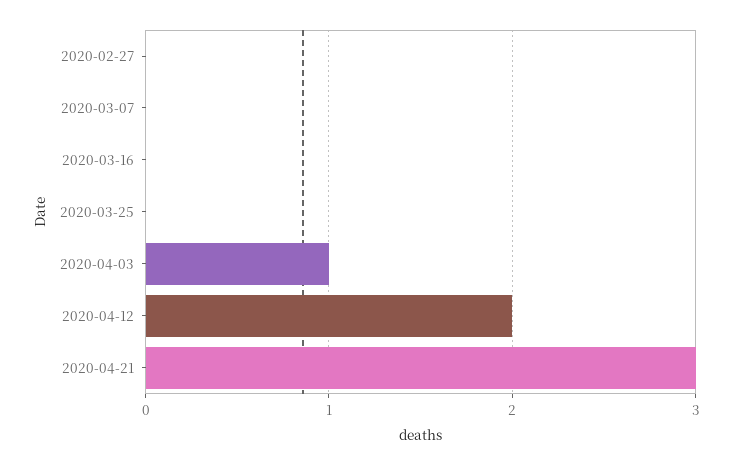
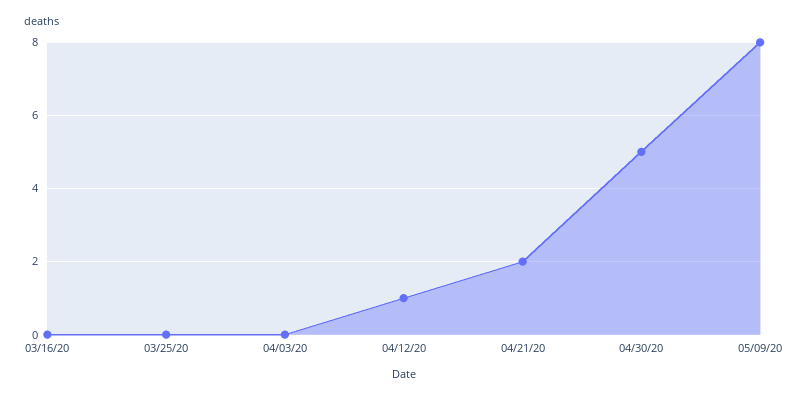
2020-02-27: 0 -> none
2020-03-07: 0 -> none
2020-04-03: 1 -> 0
2020-04-12: 2 -> 1
2020-04-21: 3 -> 2
04/30/20: none -> 5
05/09/20: none -> 8

